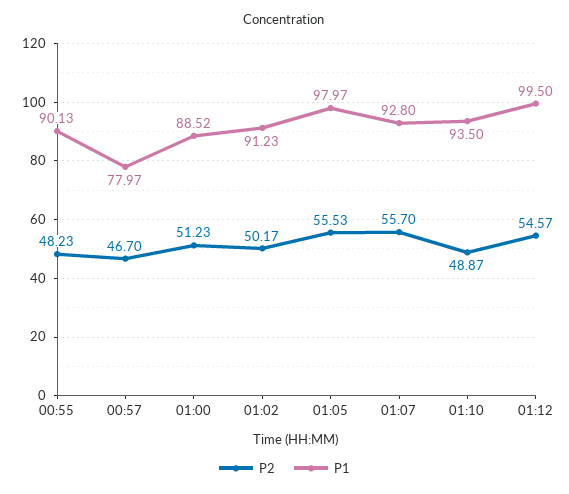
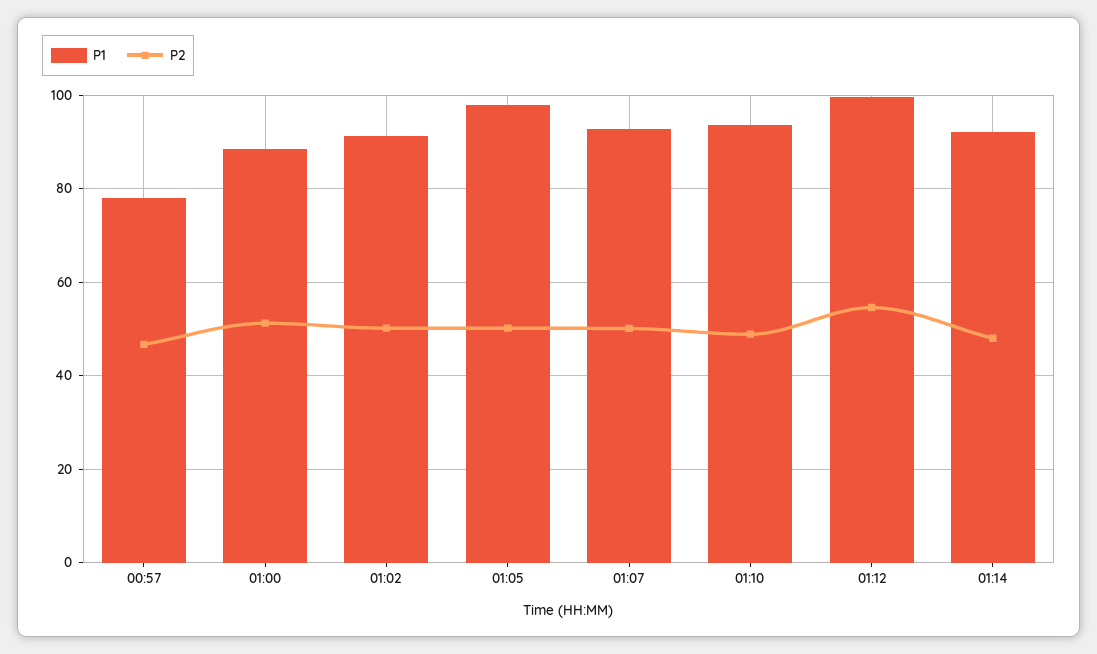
P2, 00:55: 48.23 -> none
P1, 00:55: 90.13 -> none
P2, 01:05: 55.53 -> 50
P2, 01:07: 55.7 -> 50
P1, 01:14: none -> 92
P2, 01:14: none -> 48

